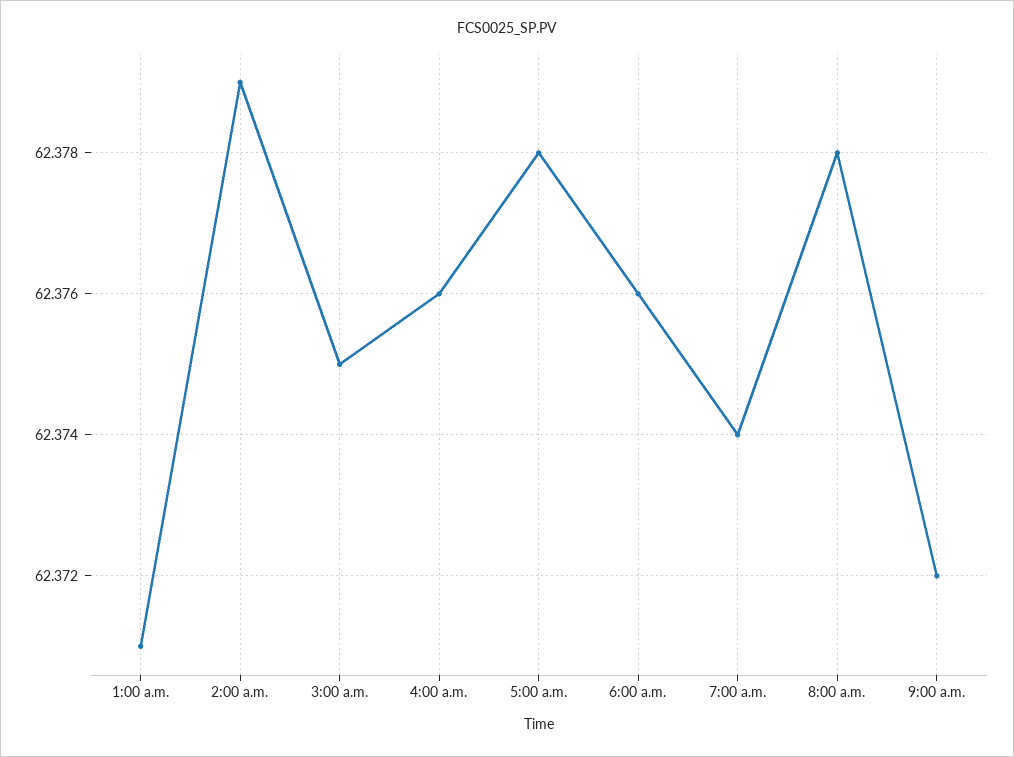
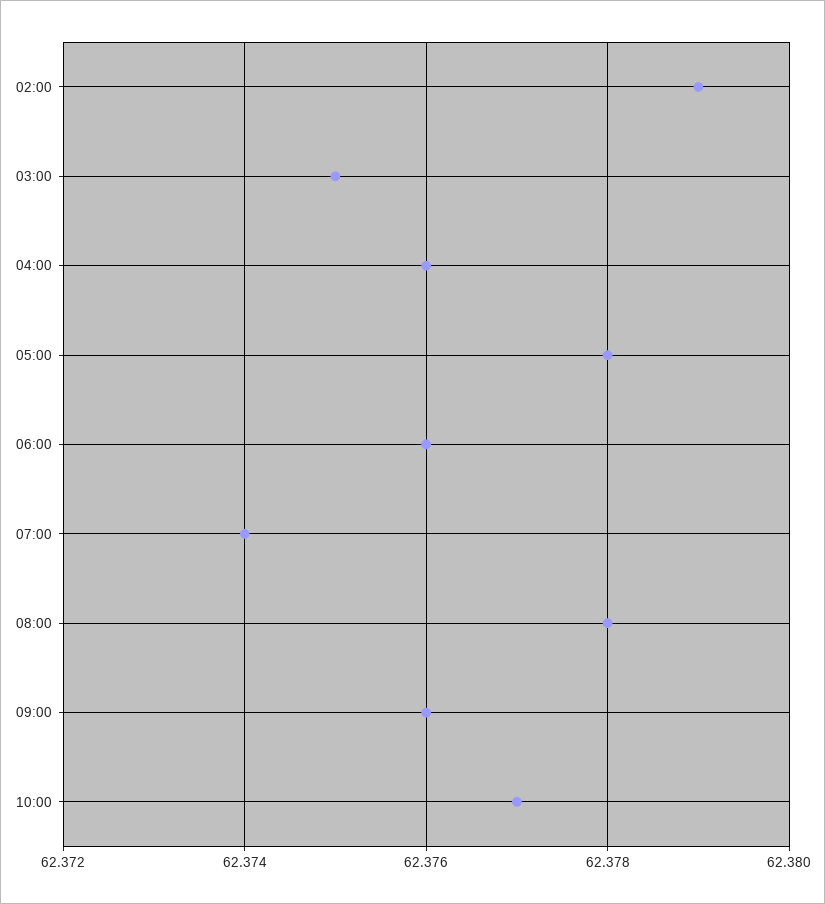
1:00 a.m.: 62.371 -> none
9:00 a.m.: 62.372 -> 62.376
10:00: none -> 62.377

